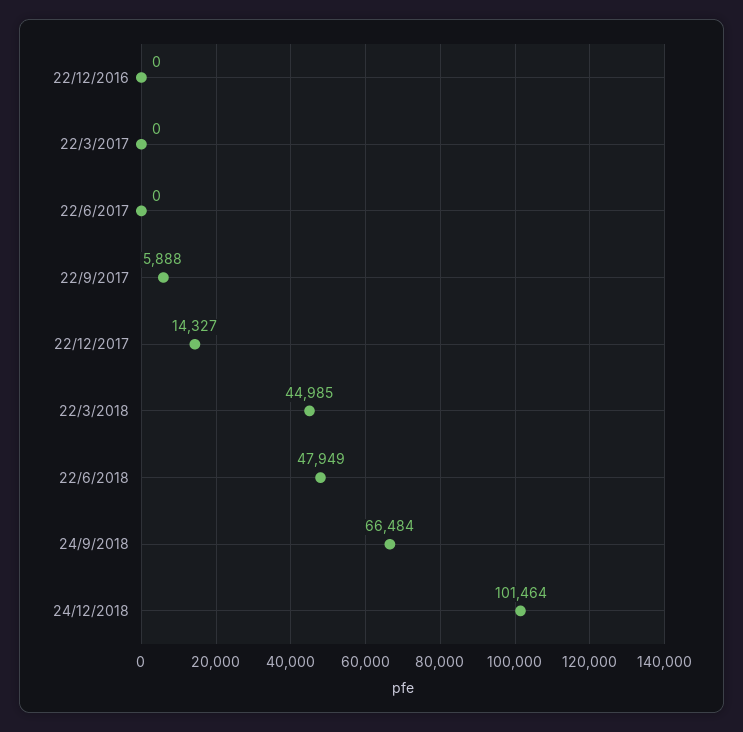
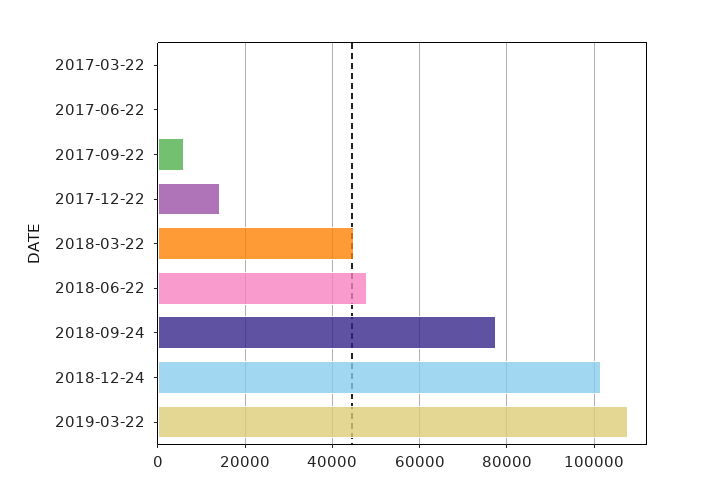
22/12/2016: 0 -> none
24/9/2018: 66484 -> 78000
2019-03-22: none -> 108000

